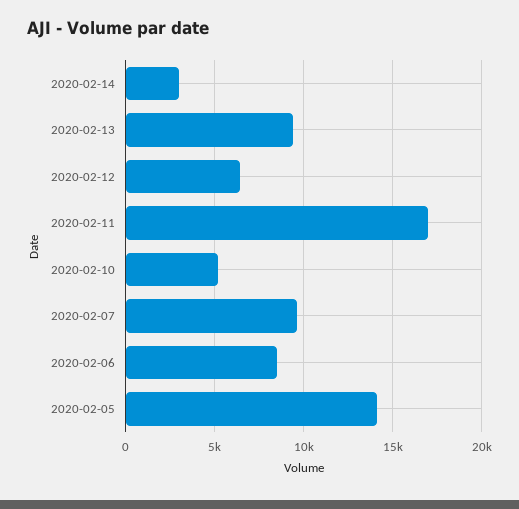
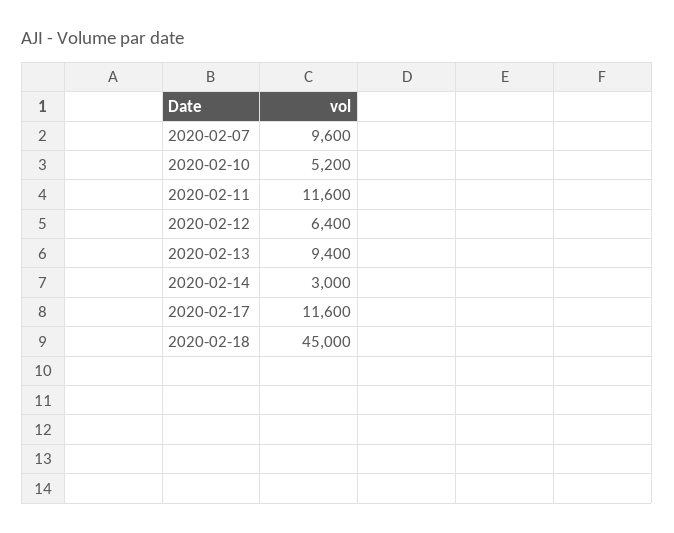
2020-02-11: 17000 -> 11600
2020-02-06: 8500 -> none
2020-02-05: 14000 -> none
2020-02-17: none -> 11600
2020-02-18: none -> 45000

